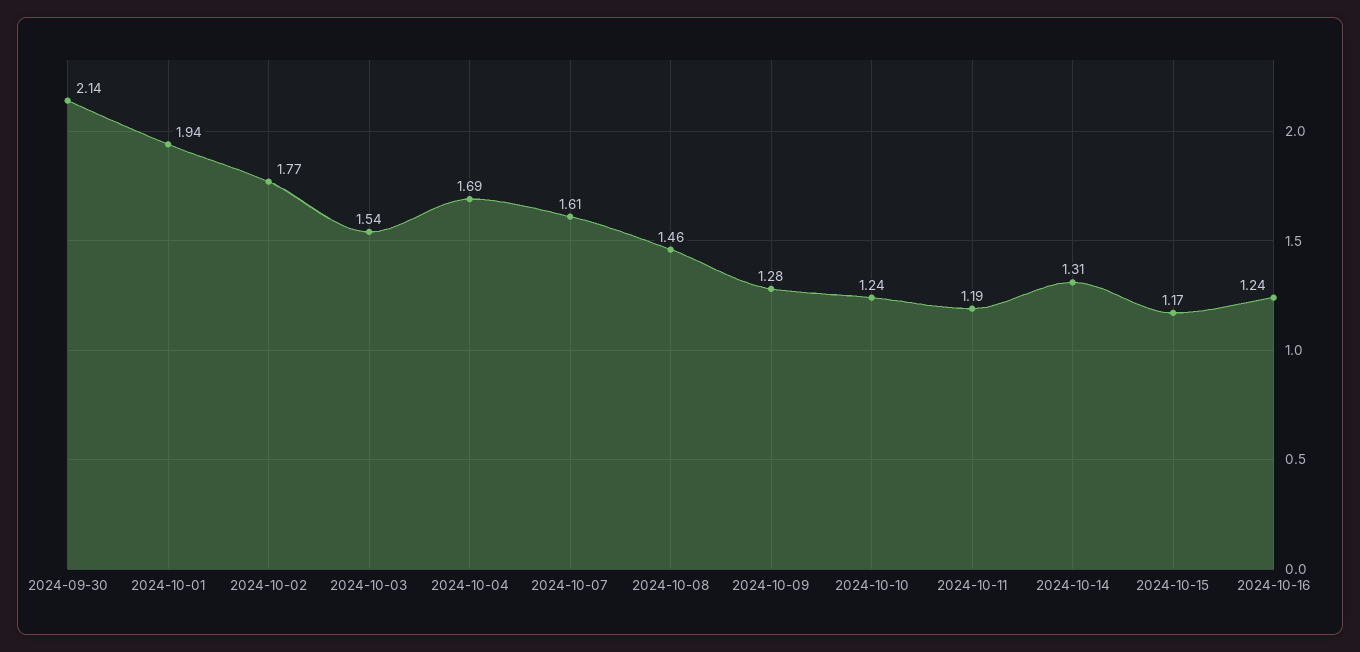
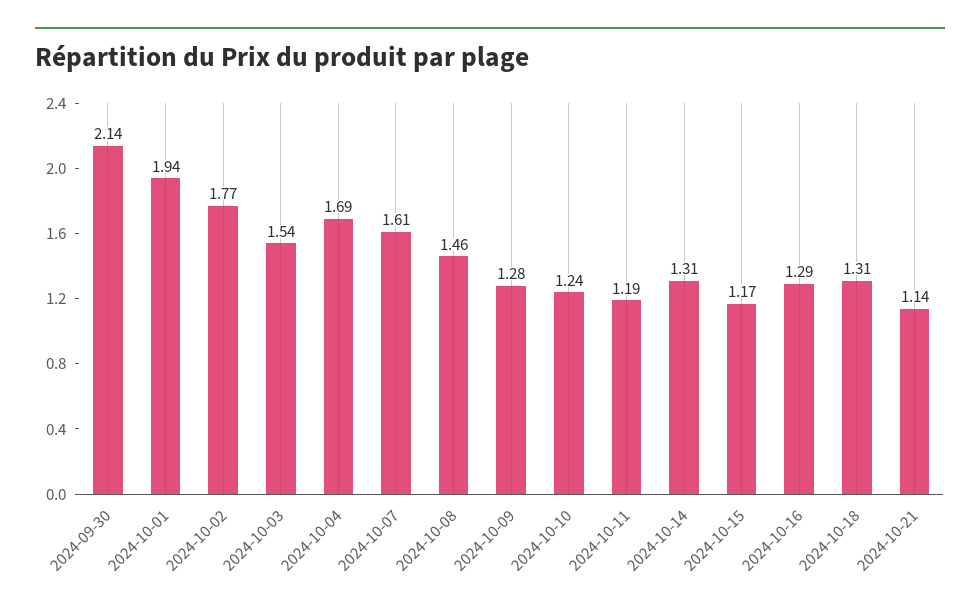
2024-10-16: 1.24 -> 1.29
2024-10-18: none -> 1.31
2024-10-21: none -> 1.14

